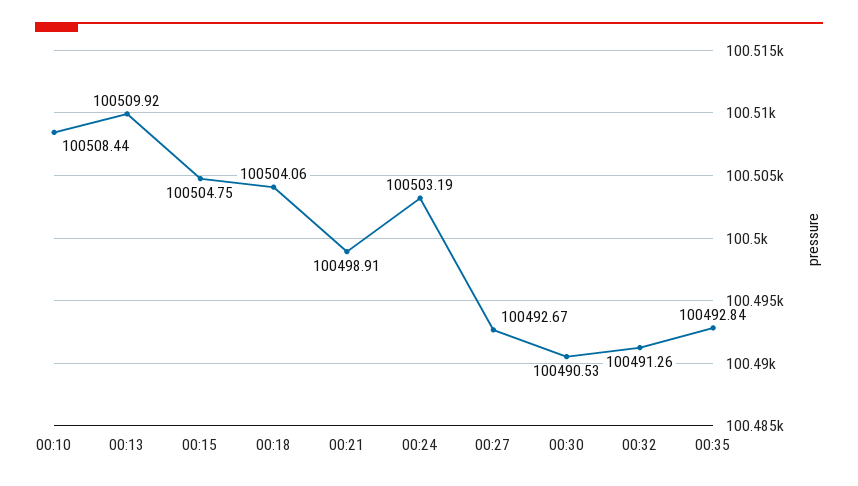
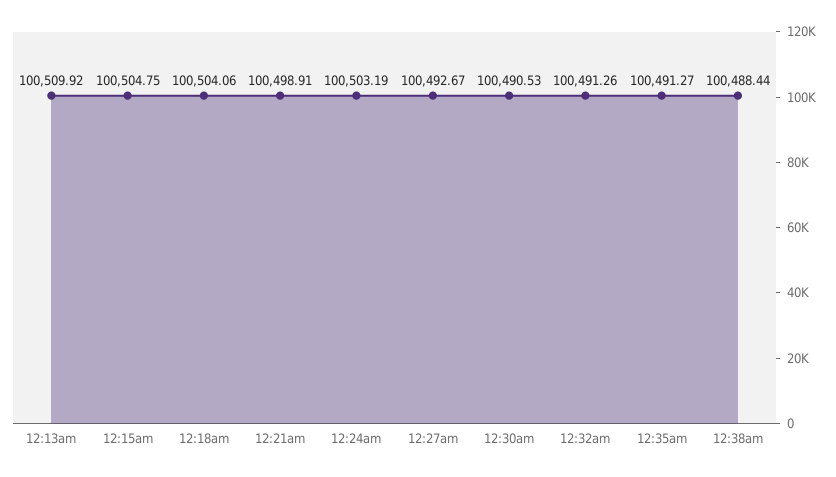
00:10: 100508.44 -> none
00:35: 100492.84 -> 100491.27
12:38am: none -> 100488.44

